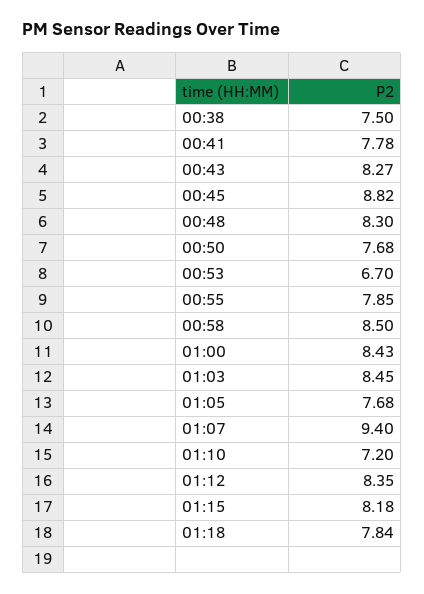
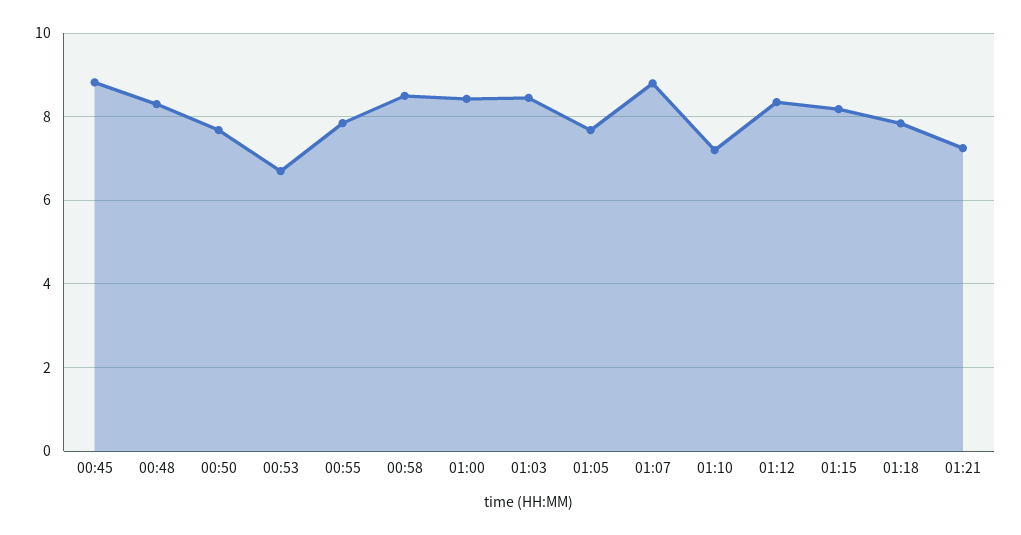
00:38: 7.5 -> none
00:41: 7.78 -> none
00:43: 8.27 -> none
01:07: 9.4 -> 8.8
01:21: none -> 7.2

